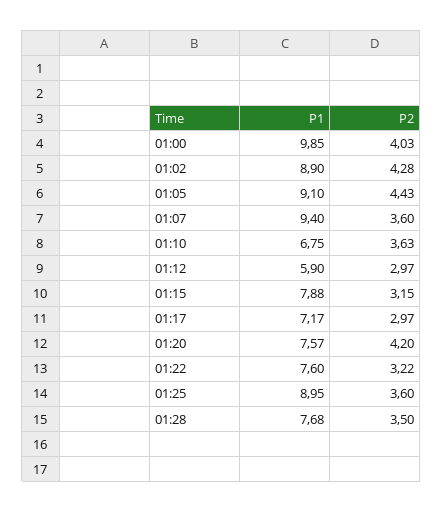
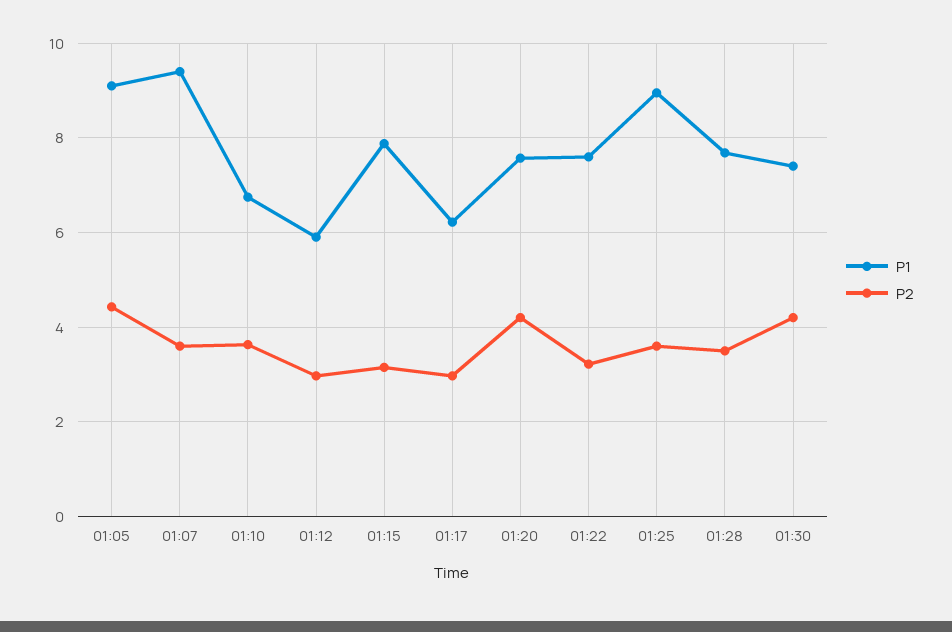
P1, 01:00: 9.85 -> none
P2, 01:00: 4.03 -> none
P1, 01:02: 8.9 -> none
P2, 01:02: 4.28 -> none
P1, 01:17: 7.17 -> 6.2
P1, 01:30: none -> 7.4
P2, 01:30: none -> 4.2

